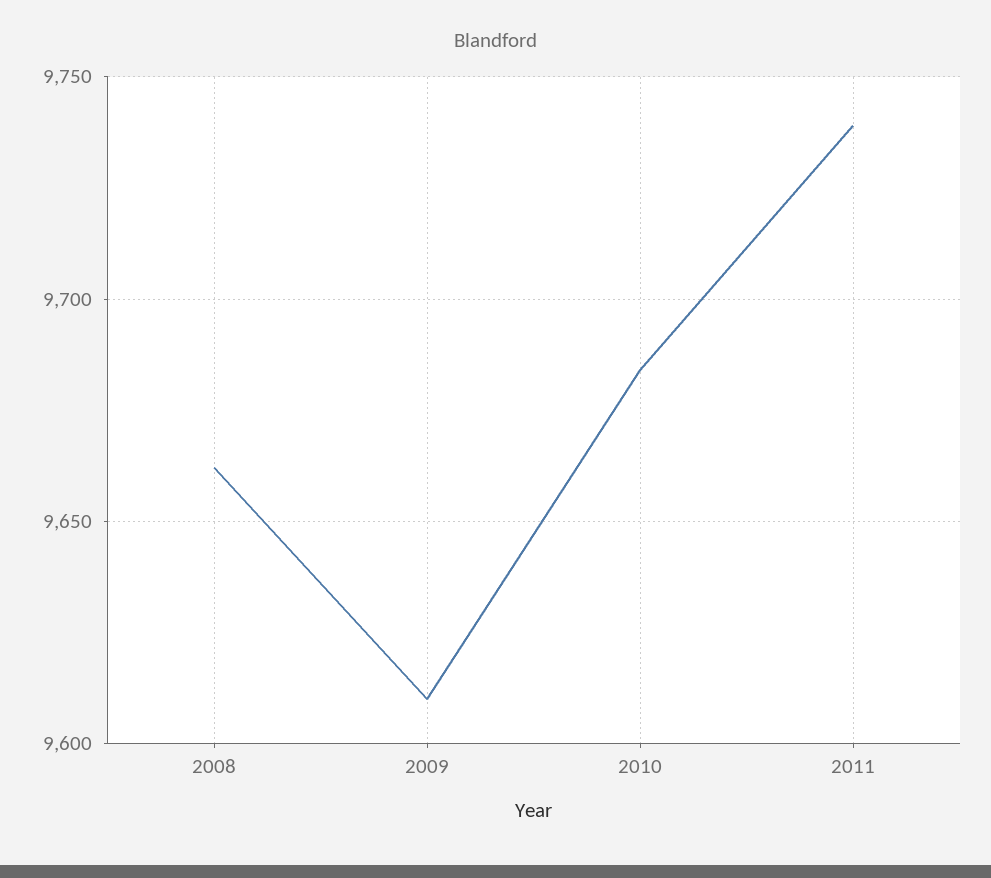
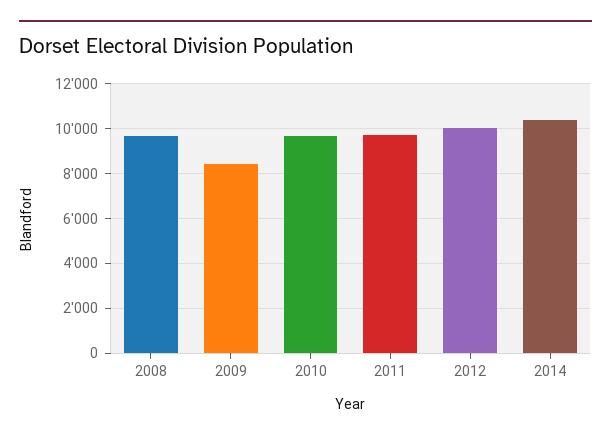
2009: 9610 -> 8500
2012: none -> 10000
2014: none -> 10500

